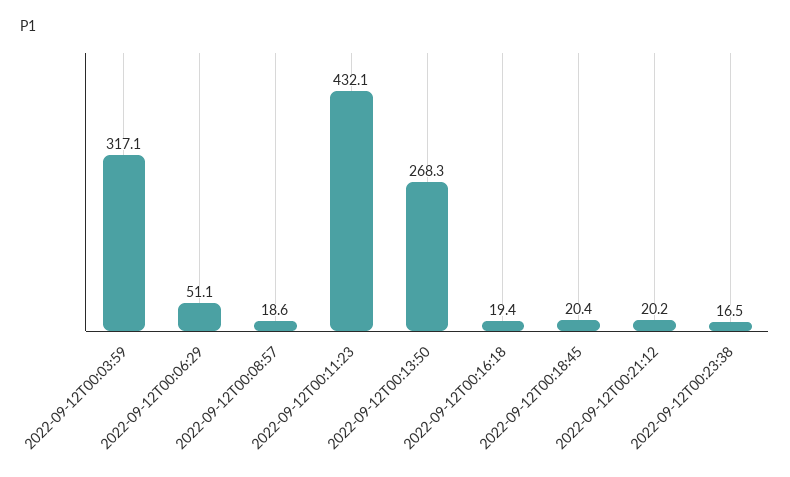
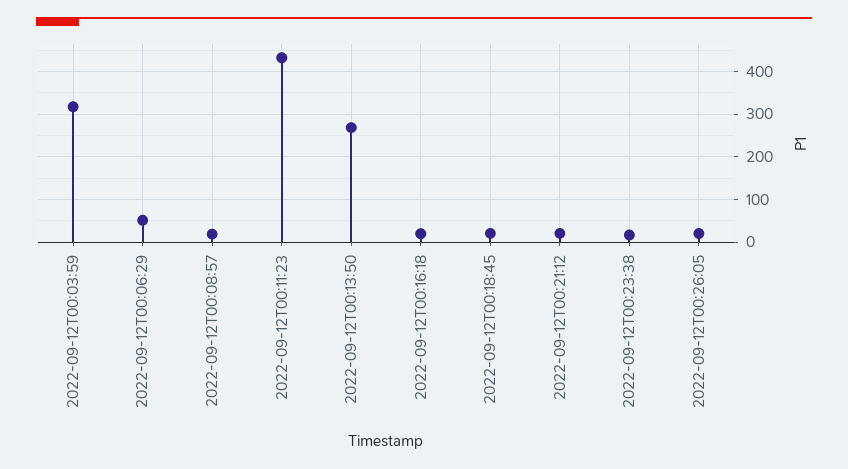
2022-09-12T00:26:05: none -> 20

